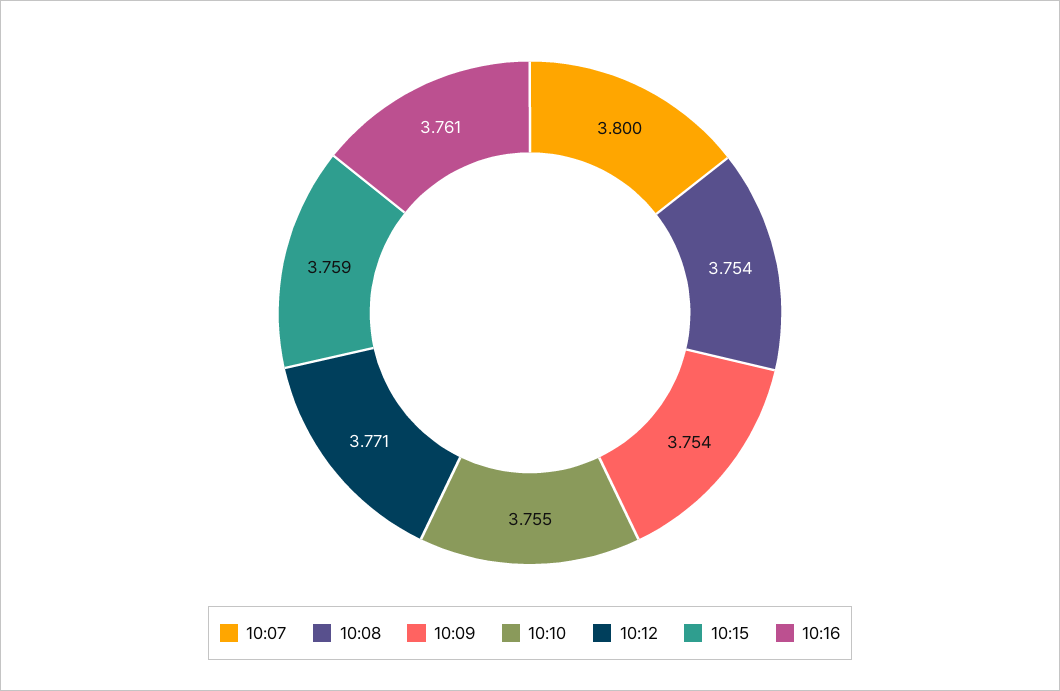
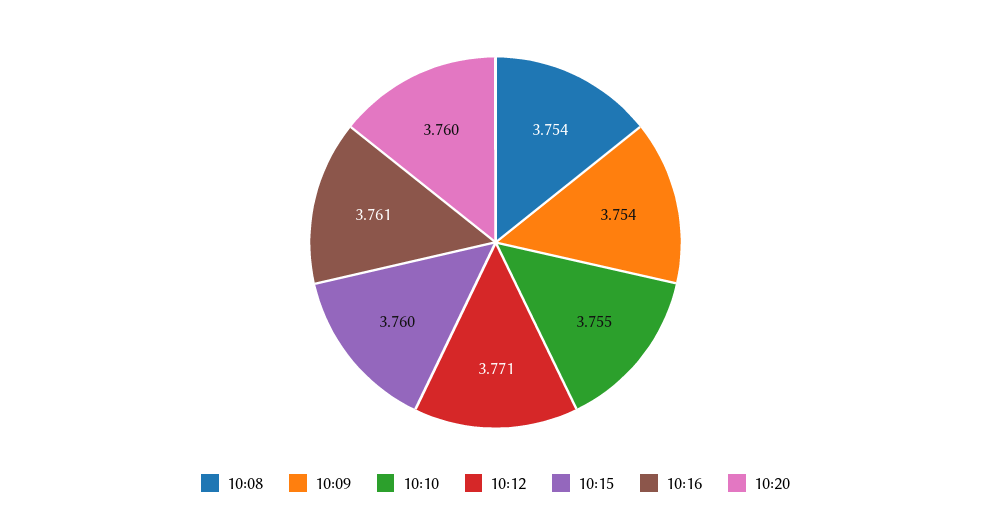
10:07: 3.8 -> none
10:15: 3.759 -> 3.76
10:20: none -> 3.76

